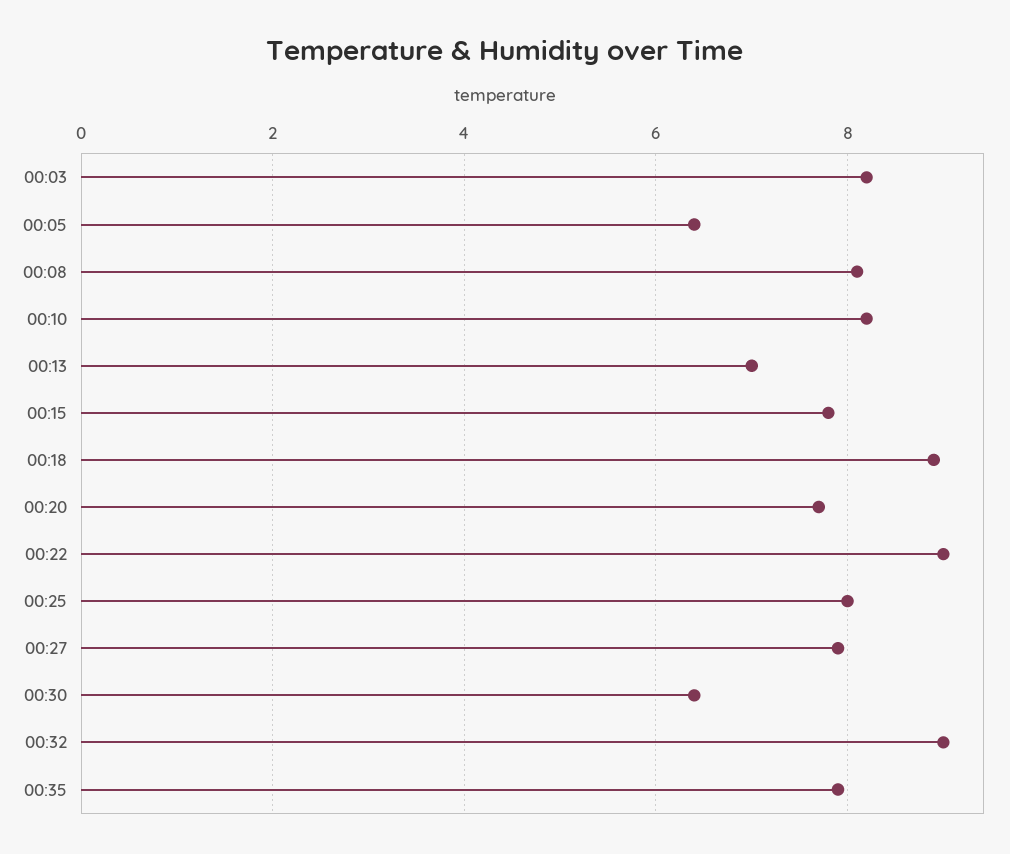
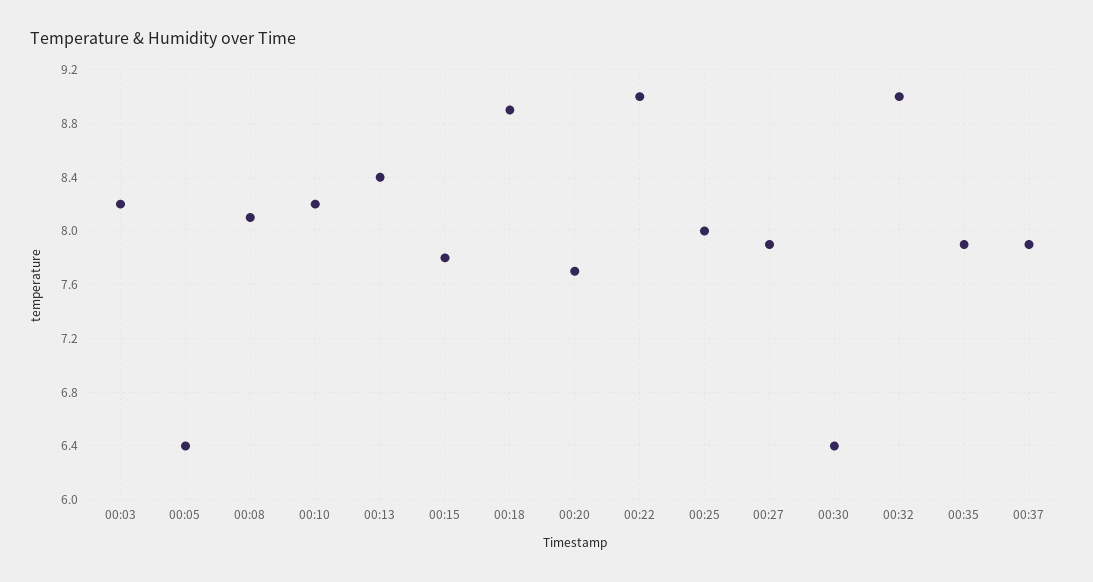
00:13: 7 -> 8.4
00:37: none -> 7.9

